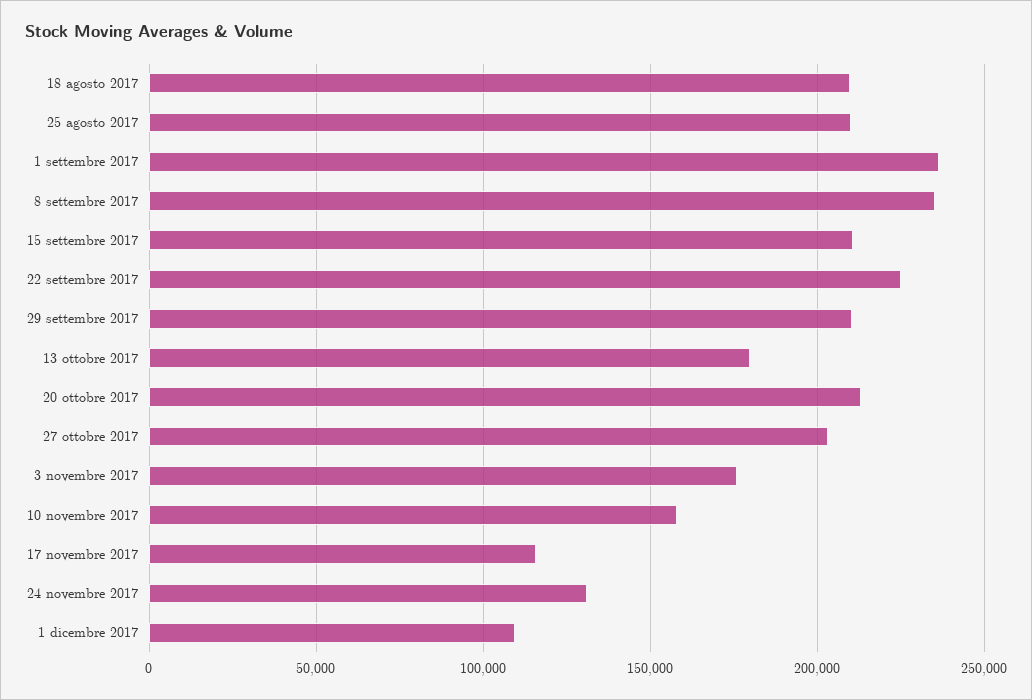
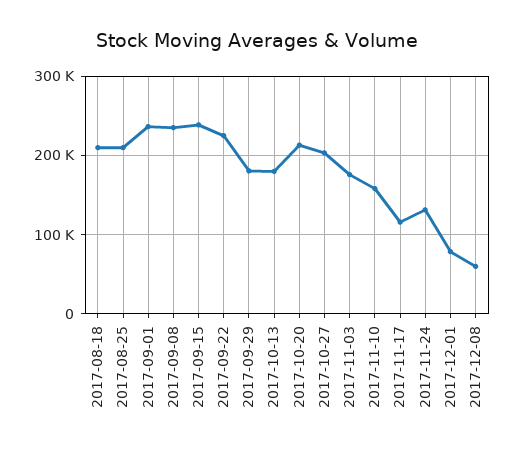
15 settembre 2017: 210000 -> 240000
29 settembre 2017: 210000 -> 180000
1 dicembre 2017: 110000 -> 80000
2017-12-08: none -> 60000

